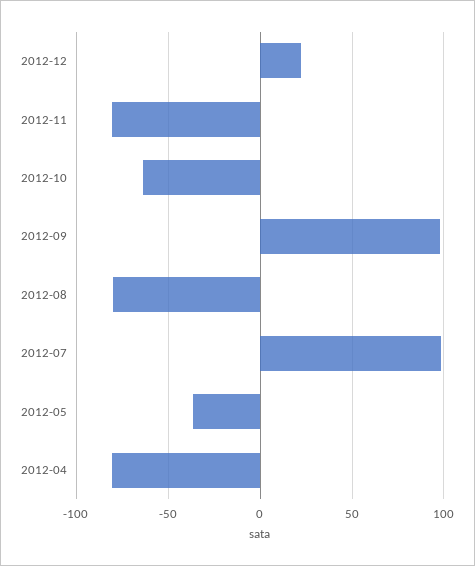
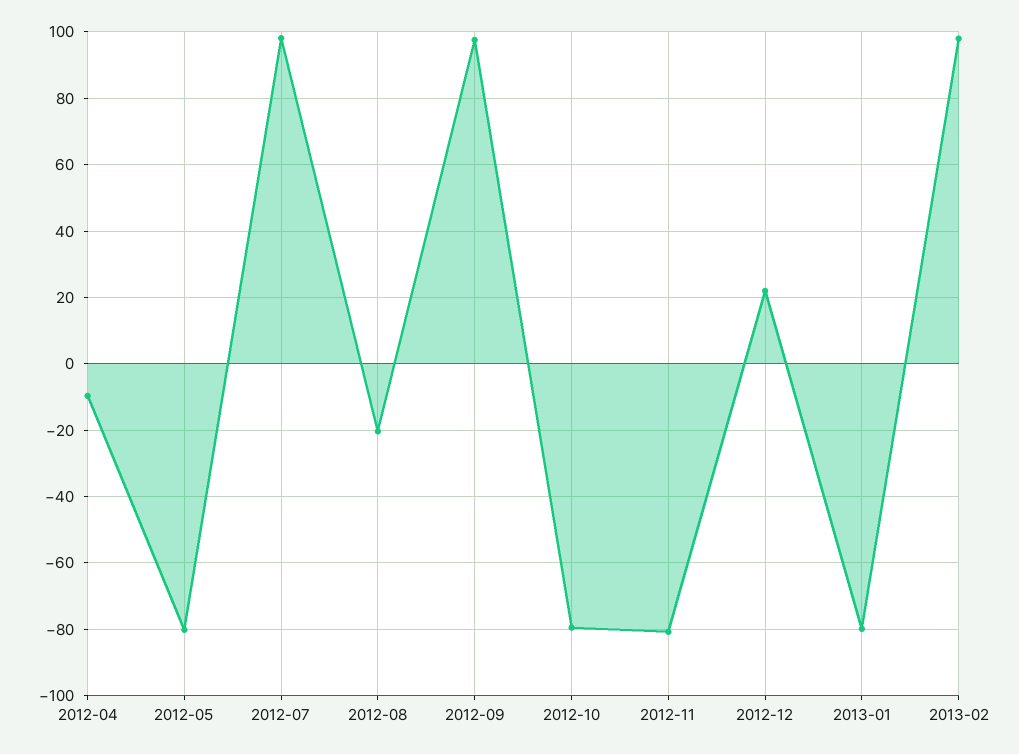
2012-10: -65 -> -80
2012-08: -80 -> -20
2012-05: -35 -> -80
2012-04: -80 -> -10
2013-01: none -> -80
2013-02: none -> 98

